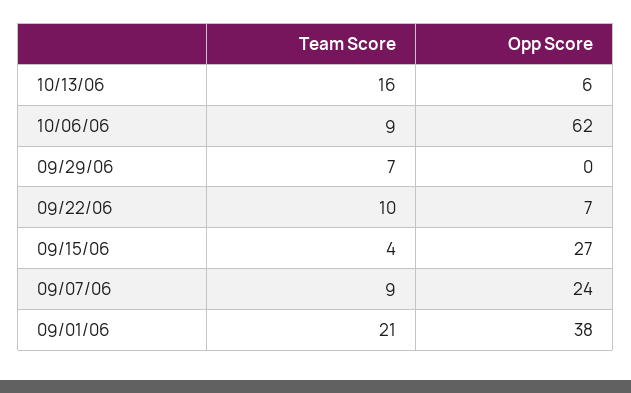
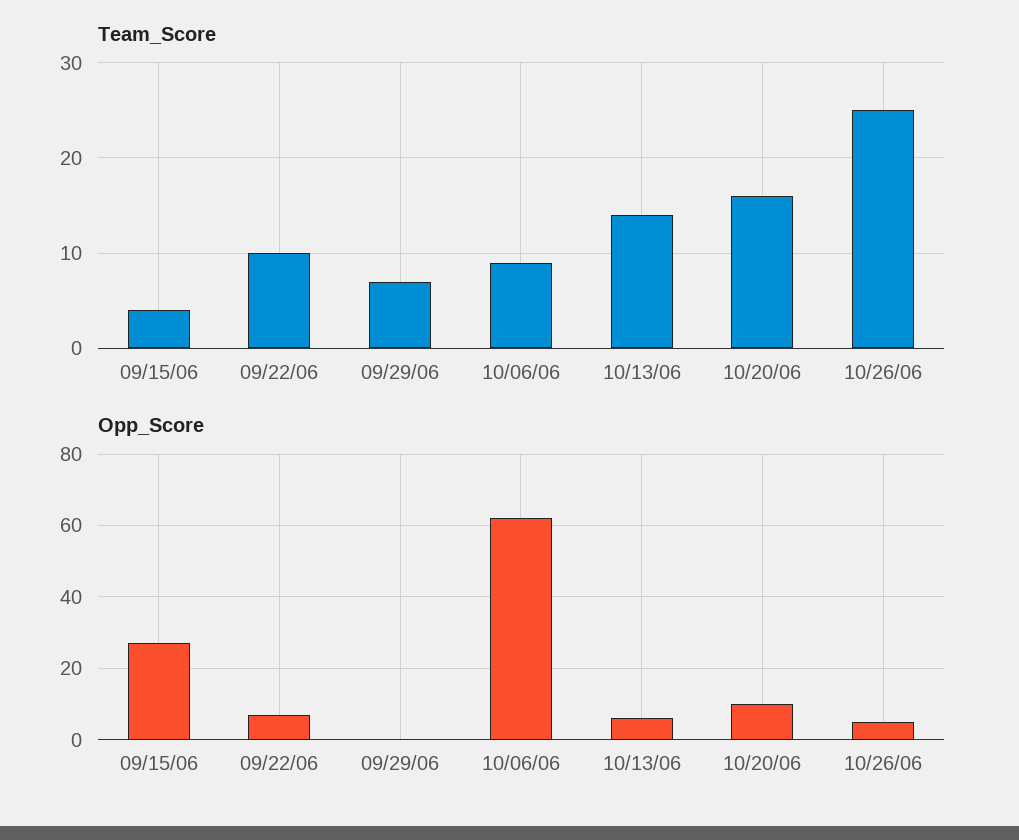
Team Score, 10/13/06: 16 -> 14
Team Score, 09/07/06: 9 -> none
Opp Score, 09/07/06: 24 -> none
Team Score, 09/01/06: 21 -> none
Opp Score, 09/01/06: 38 -> none
Team Score, 10/20/06: none -> 16
Team Score, 10/26/06: none -> 25
Opp Score, 10/20/06: none -> 10
Opp Score, 10/26/06: none -> 5

